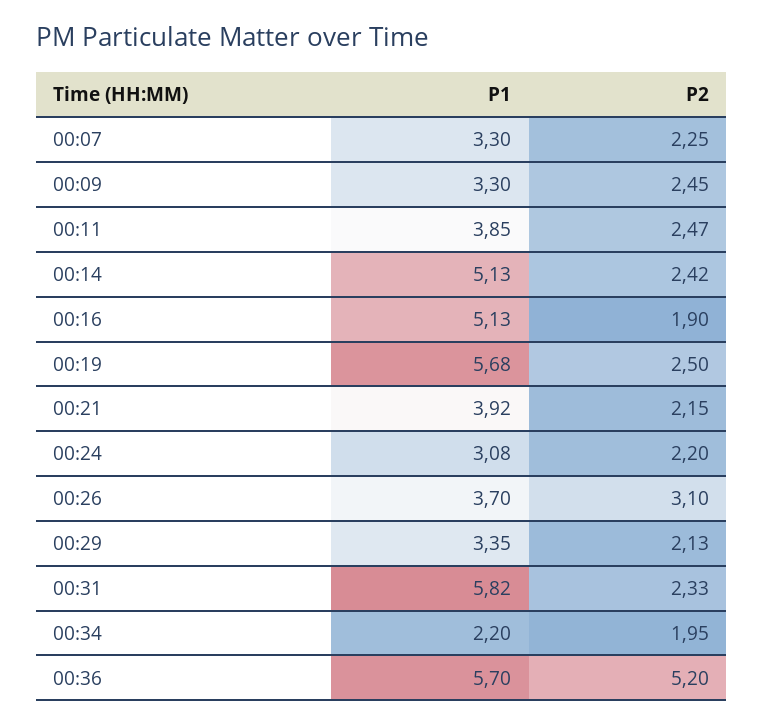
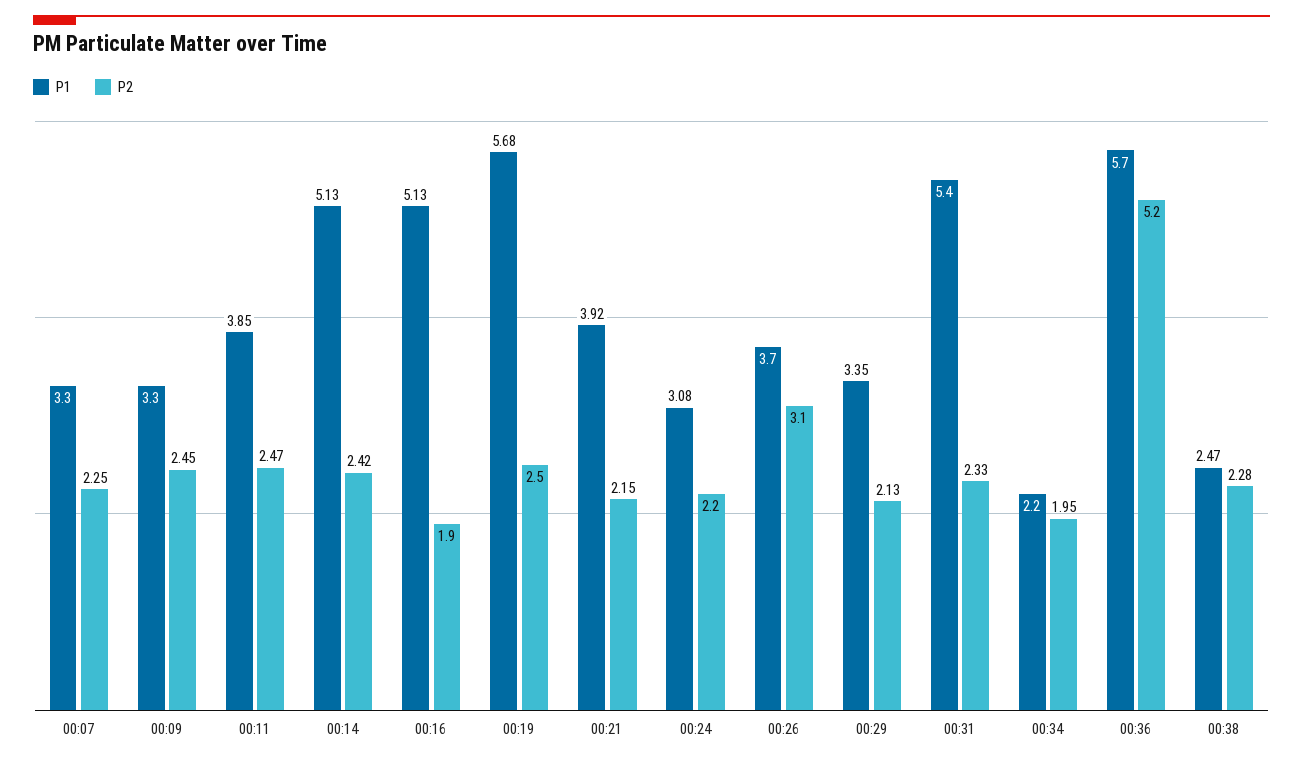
P1, 00:31: 5.82 -> 5.4
P1, 00:38: none -> 2.47
P2, 00:38: none -> 2.28

